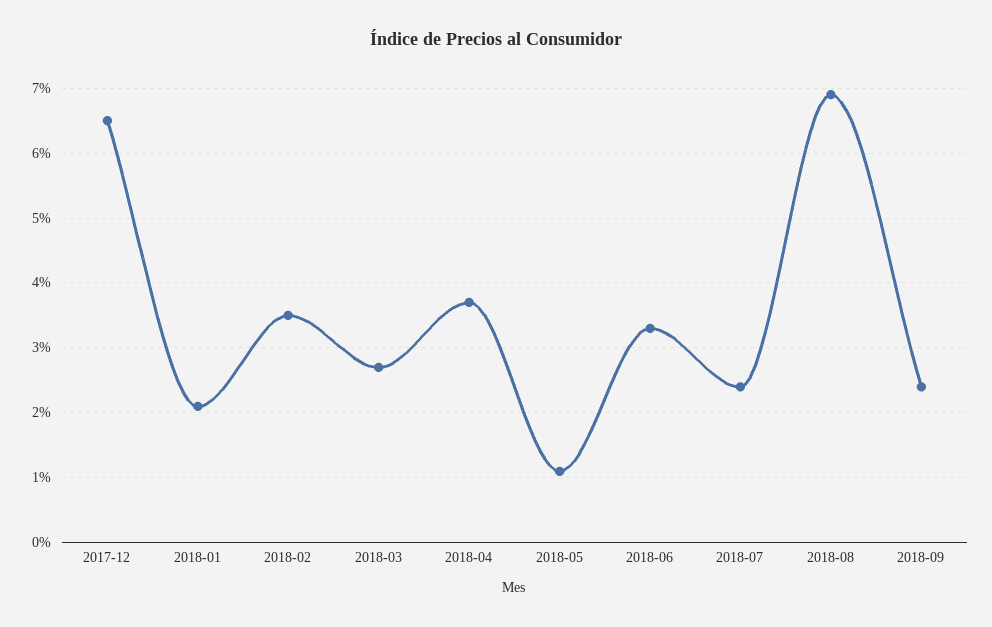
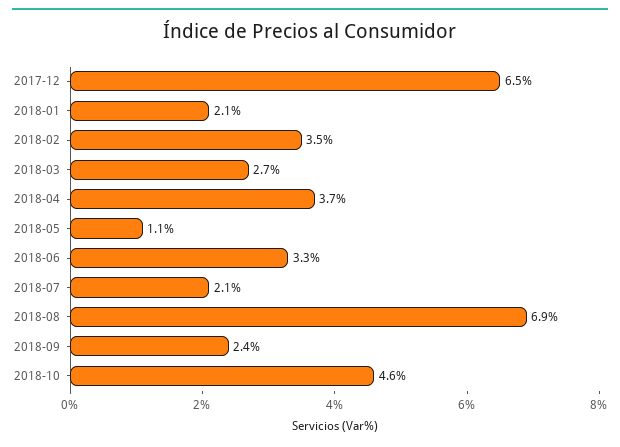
2018-07: 2.4 -> 2.1
2018-10: none -> 4.6

